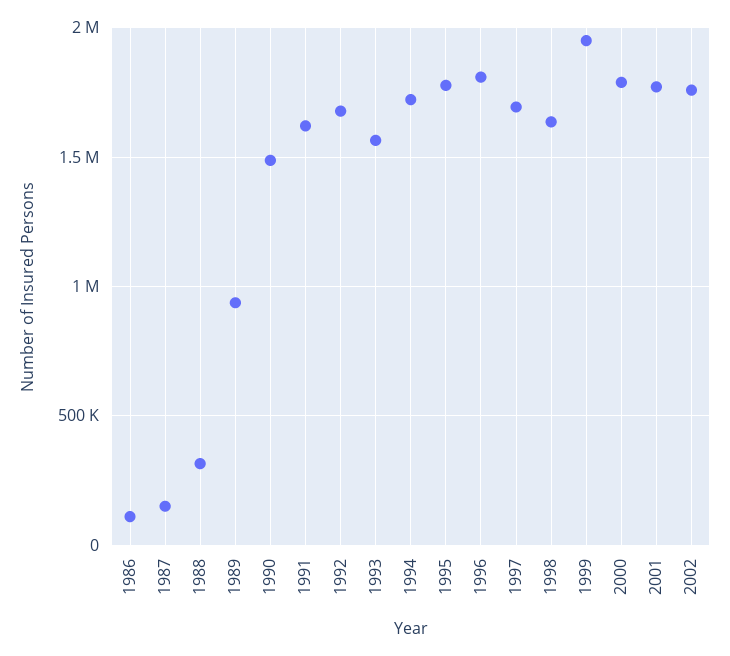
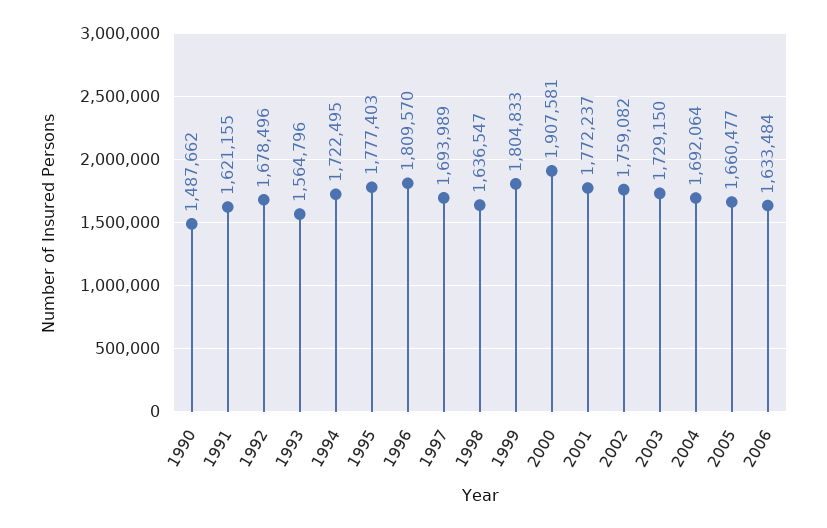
1986: 100000 -> none
1987: 150000 -> none
1988: 300000 -> none
1989: 950000 -> none
1999: 1950000 -> 1804833
2000: 1800000 -> 1907581
2003: none -> 1729150
2004: none -> 1692064
2005: none -> 1660477
2006: none -> 1633484

